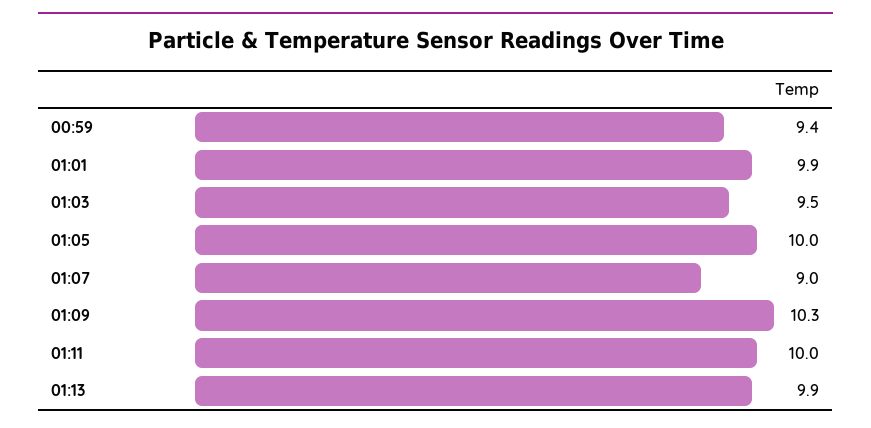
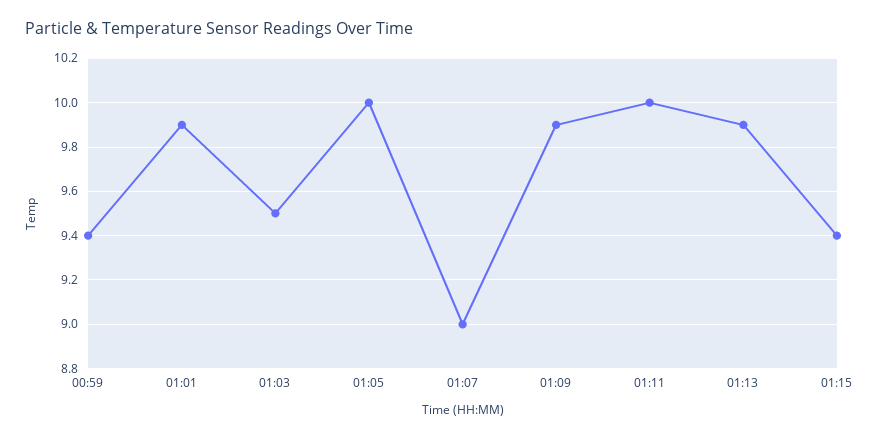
01:09: 10.3 -> 9.9
01:15: none -> 9.4

